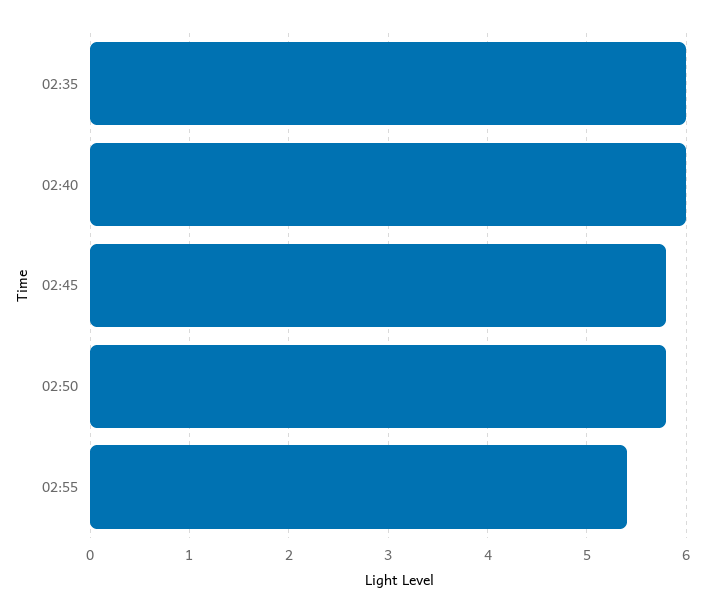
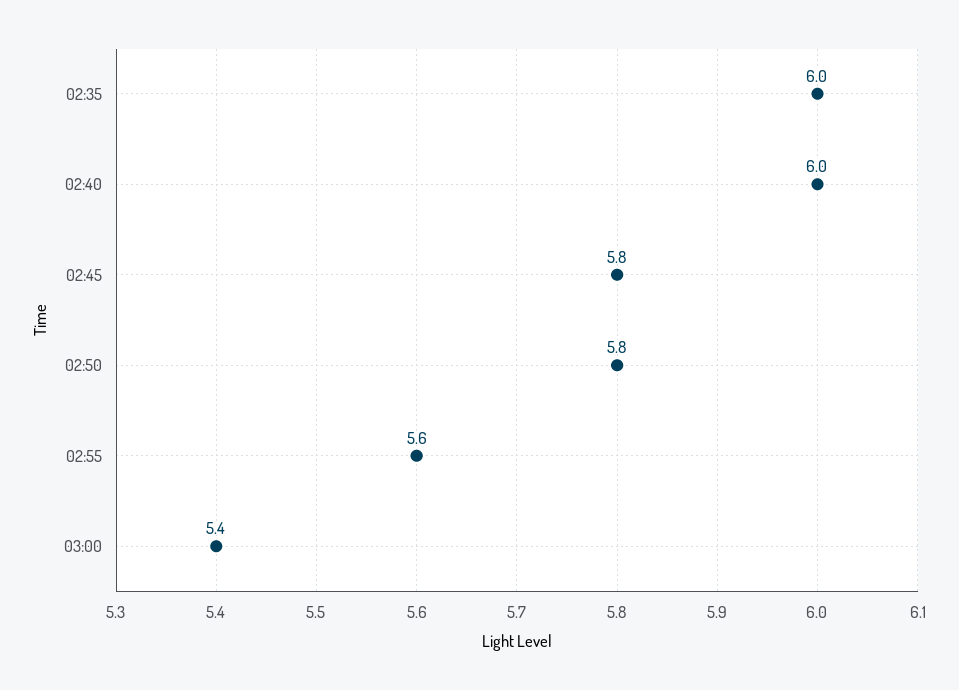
02:55: 5.4 -> 5.6
03:00: none -> 5.4

